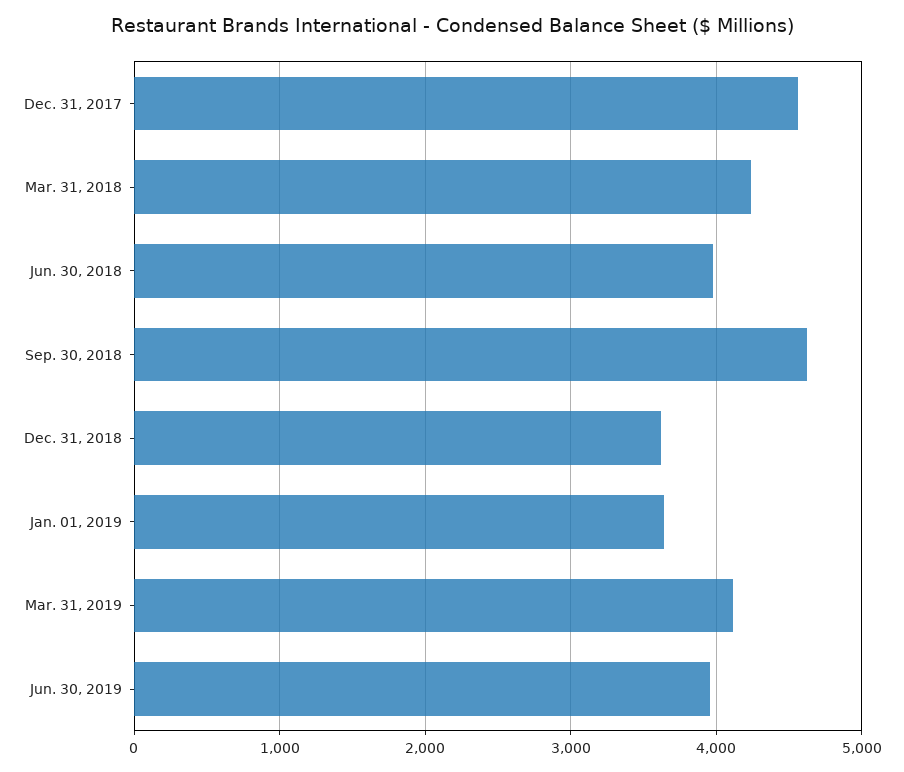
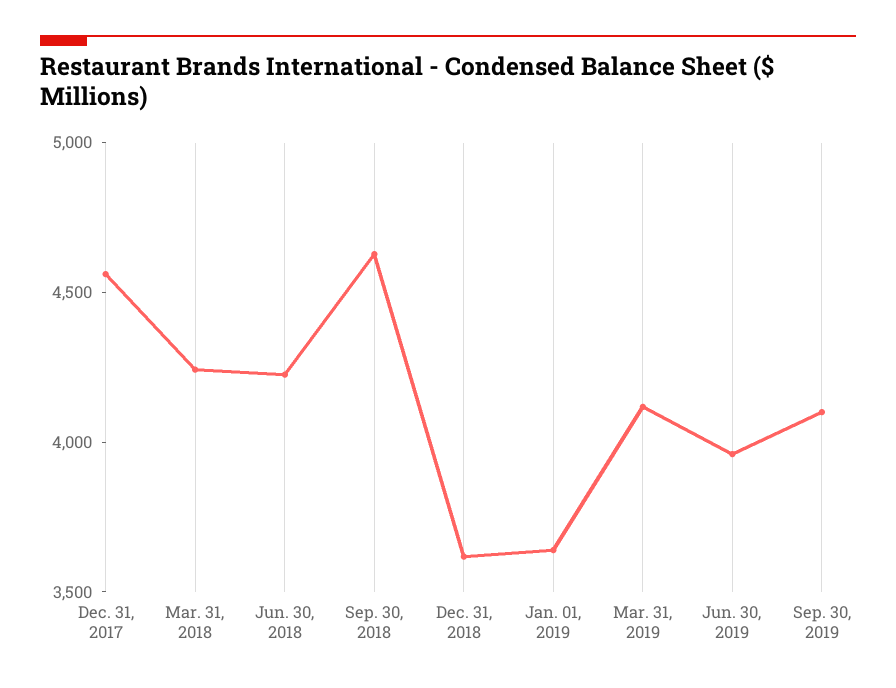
Jun. 30, 2018: 4000 -> 4200
Sep. 30, 2019: none -> 4100

